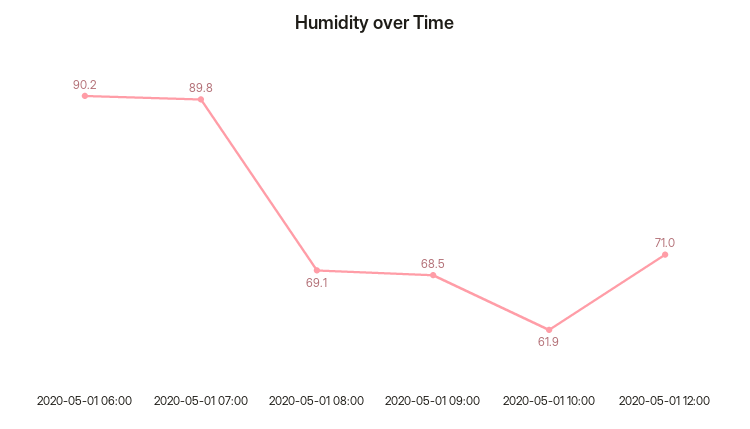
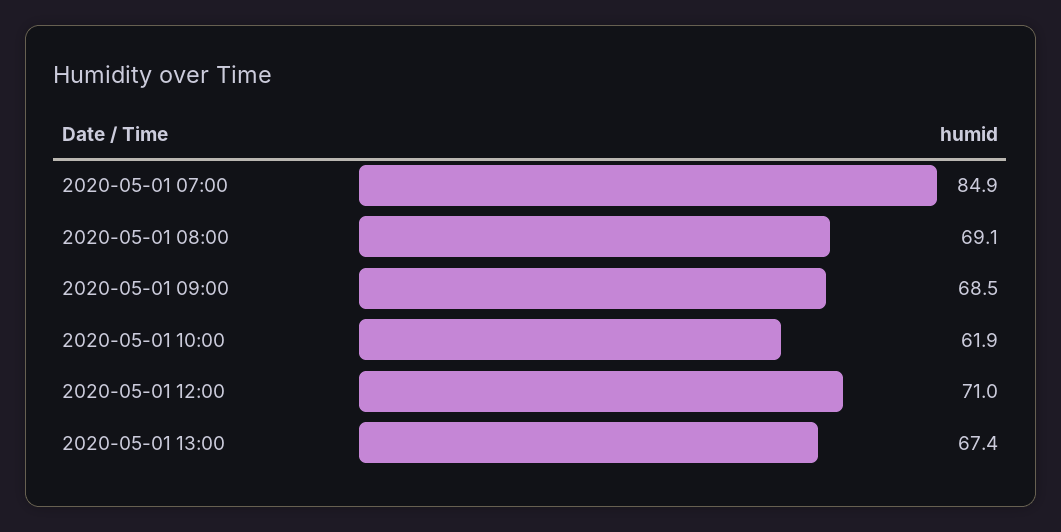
2020-05-01 06:00: 90.2 -> none
2020-05-01 07:00: 89.8 -> 84.9
2020-05-01 13:00: none -> 67.4

